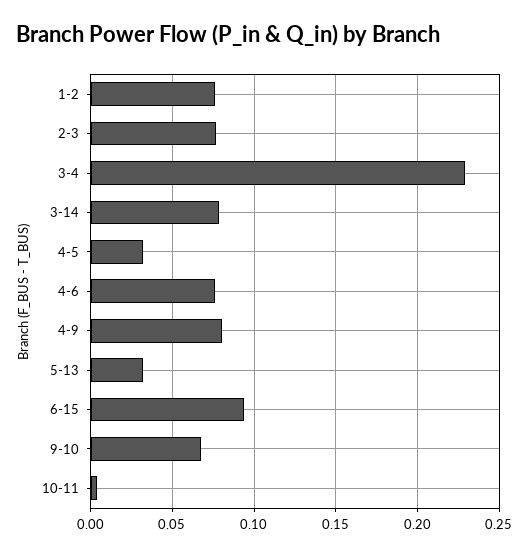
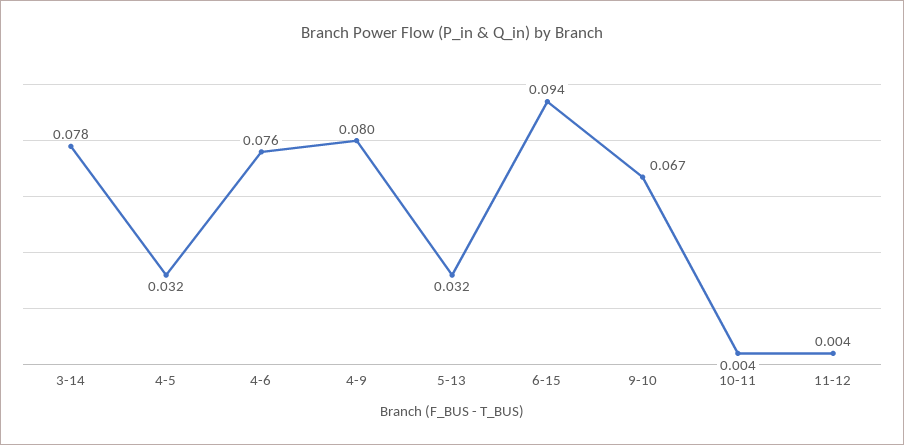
1-2: 0.075 -> none
2-3: 0.075 -> none
3-4: 0.23 -> none
11-12: none -> 0.004

